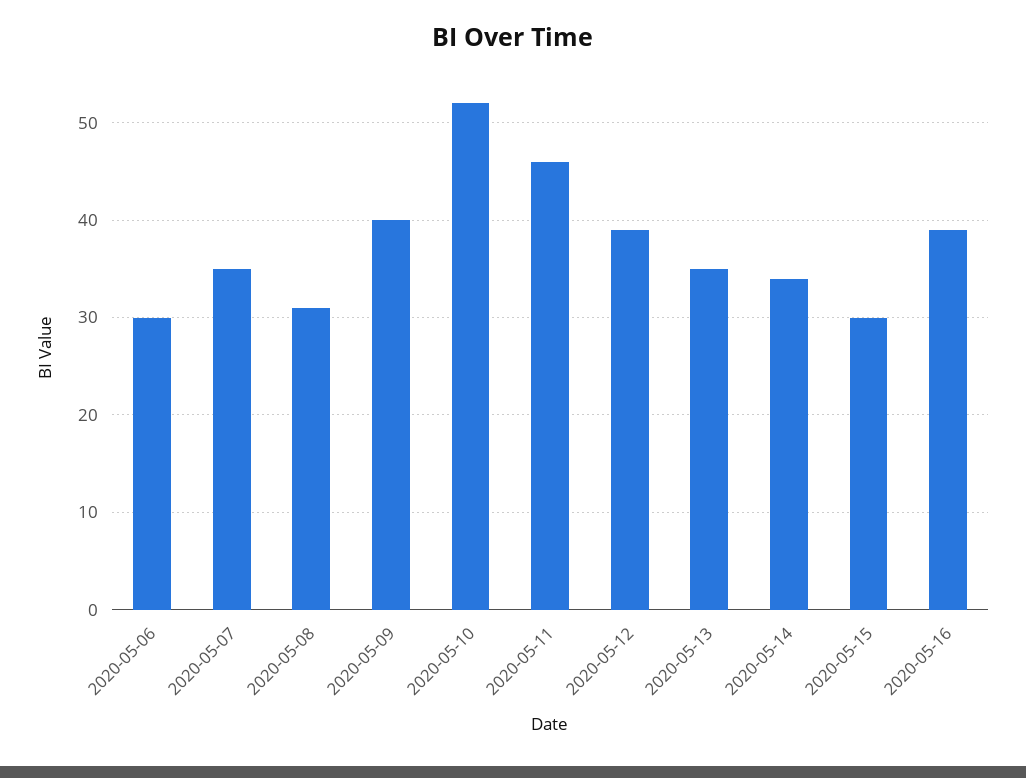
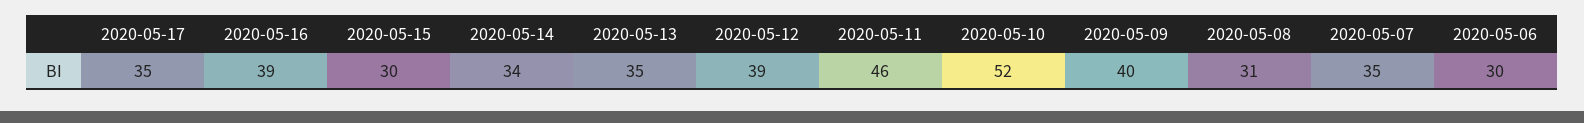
2020-05-17: none -> 35

